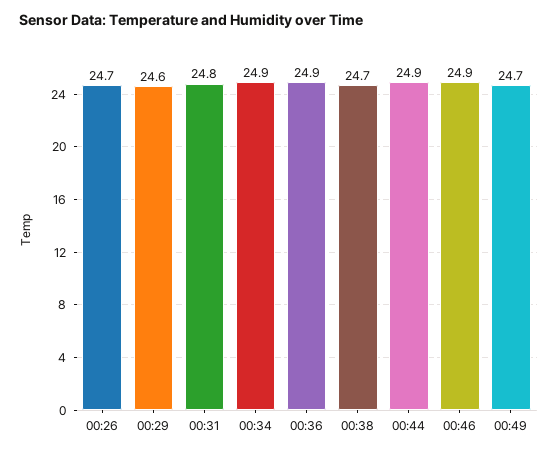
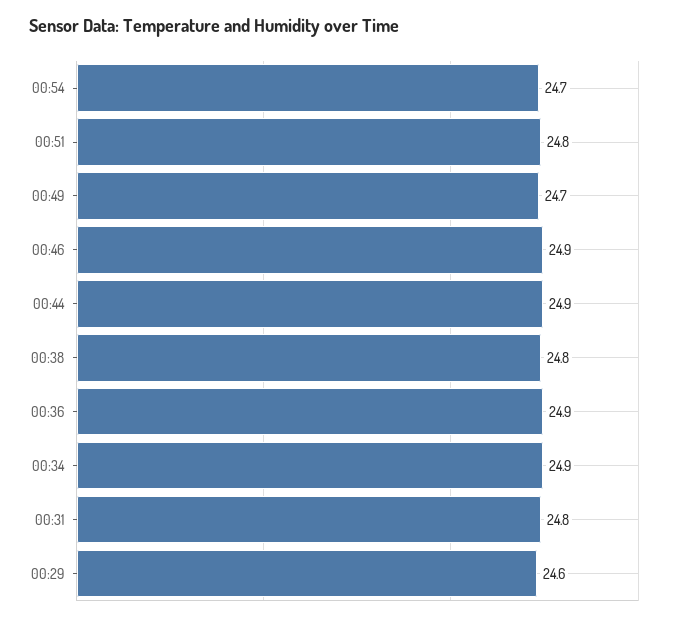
00:26: 24.7 -> none
00:38: 24.7 -> 24.8
00:54: none -> 24.7
00:51: none -> 24.8

